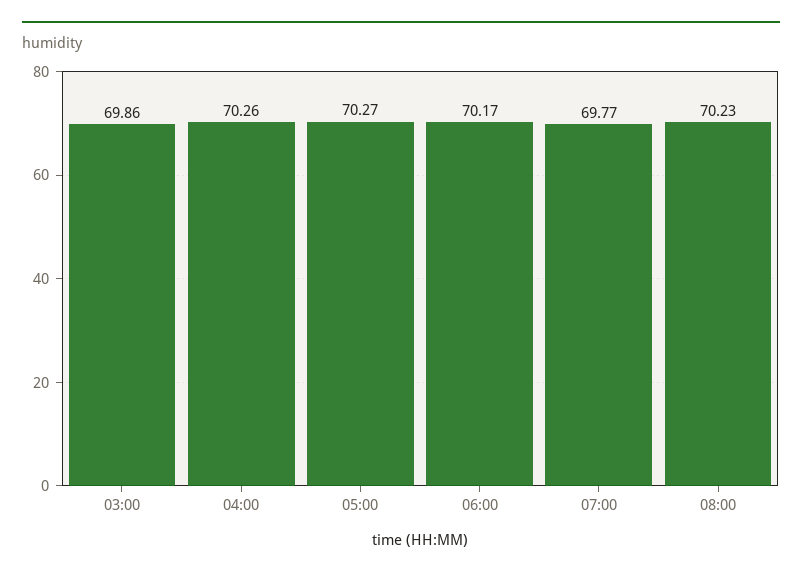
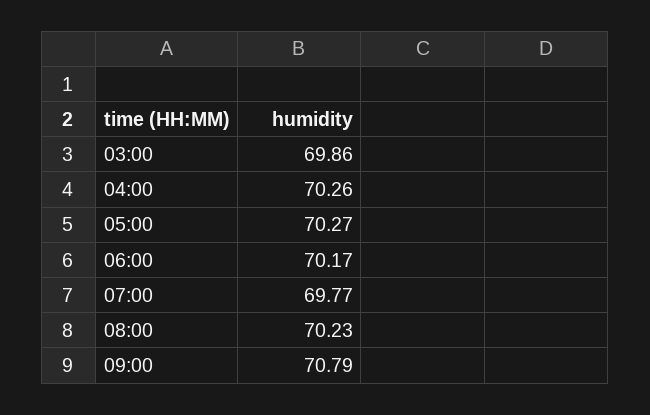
09:00: none -> 70.79

